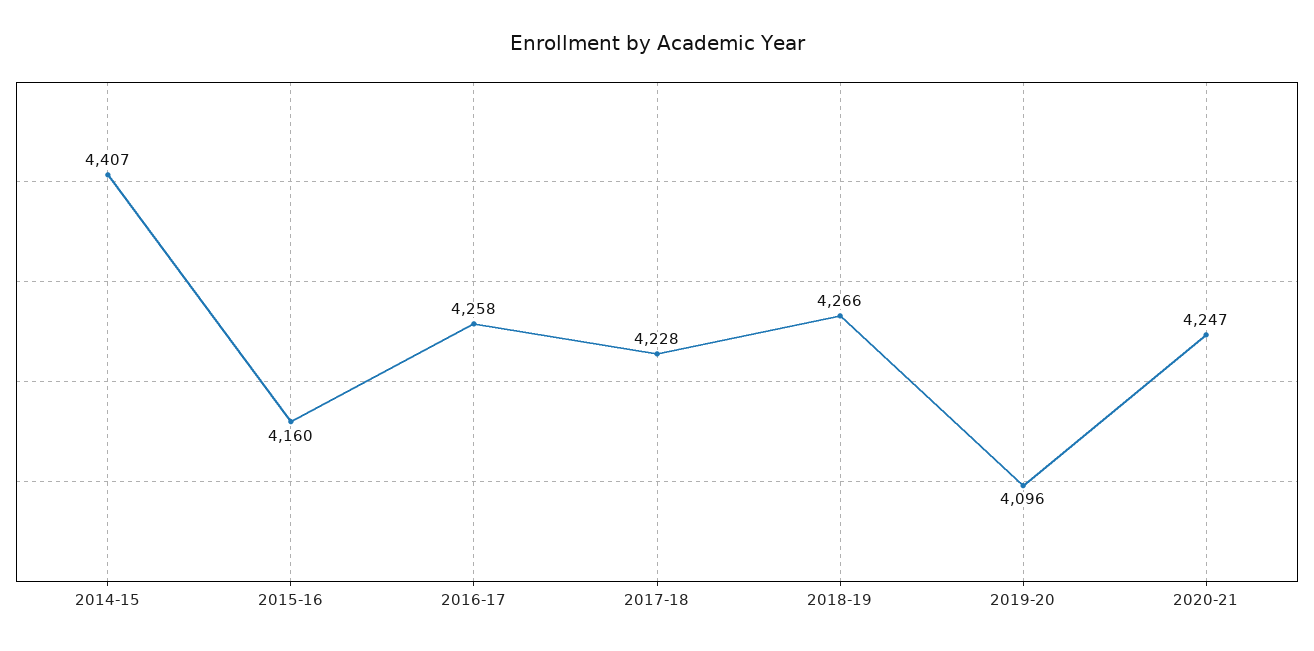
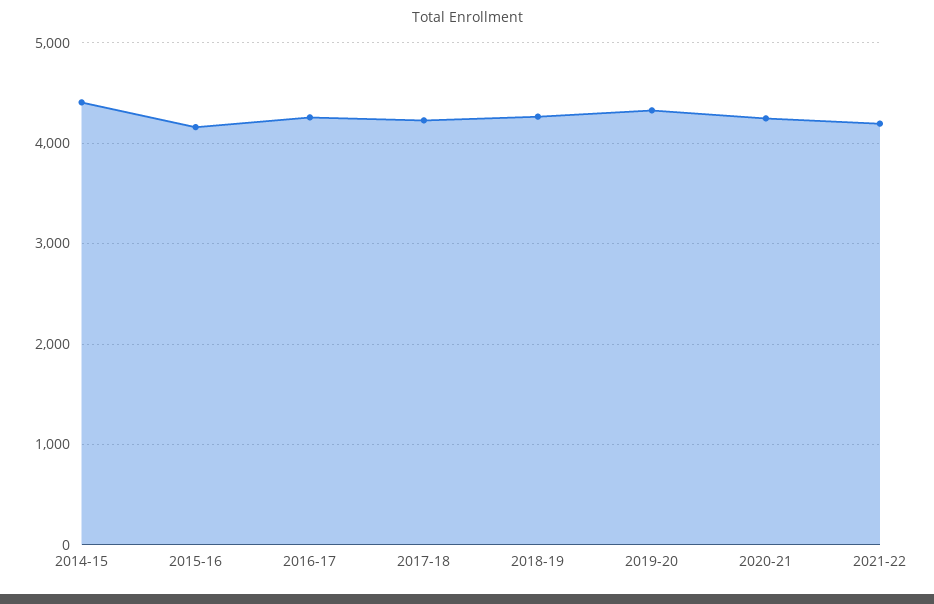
2019-20: 4096 -> 4300
2021-22: none -> 4200

